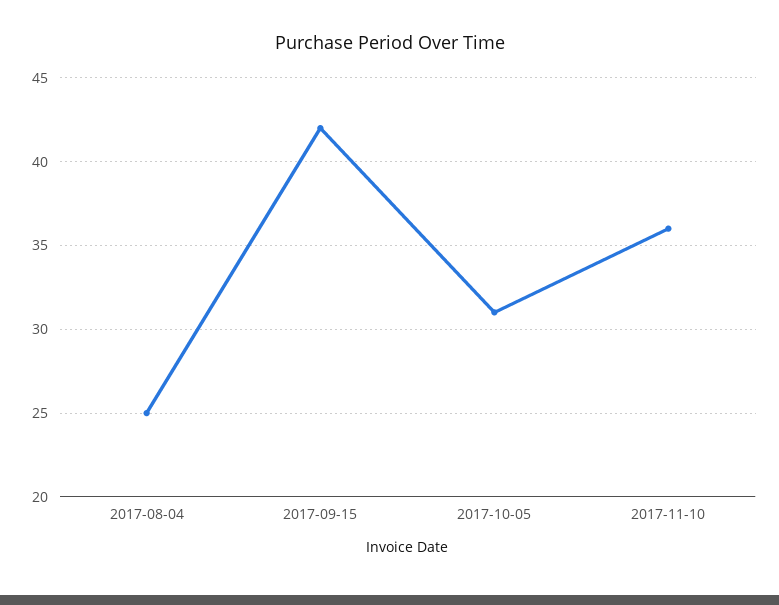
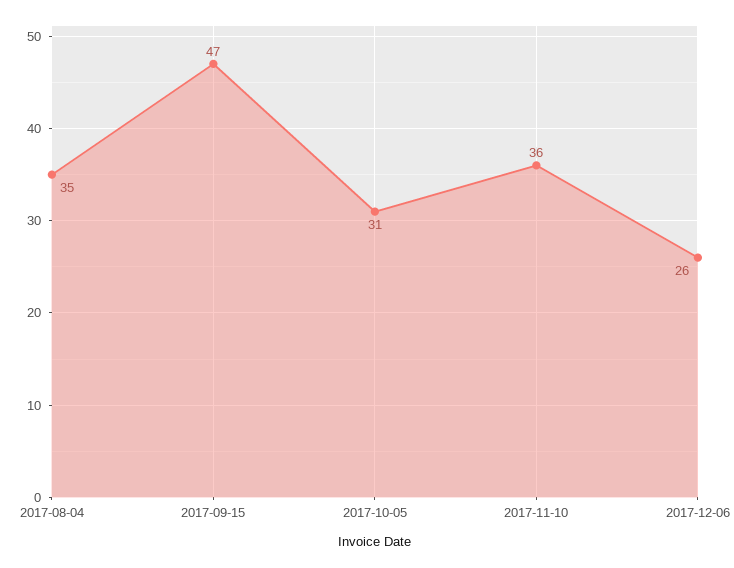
2017-08-04: 25 -> 35
2017-09-15: 42 -> 47
2017-12-06: none -> 26

